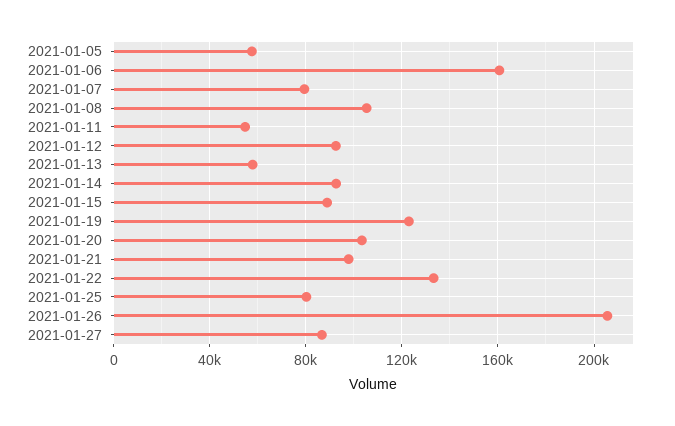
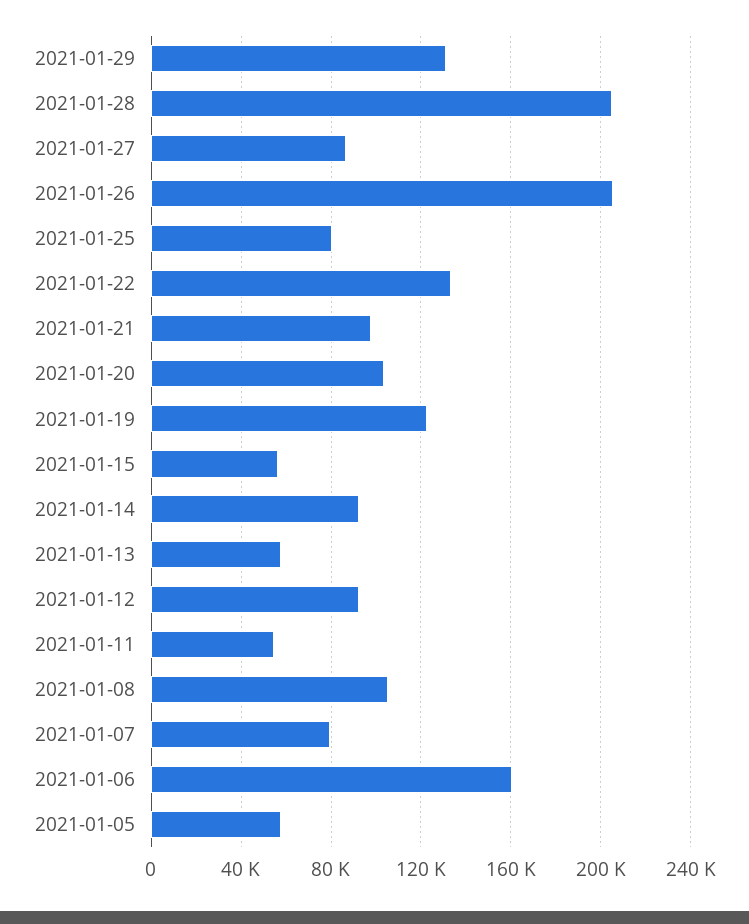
2021-01-15: 90000 -> 55000
2021-01-29: none -> 130000
2021-01-28: none -> 205000

